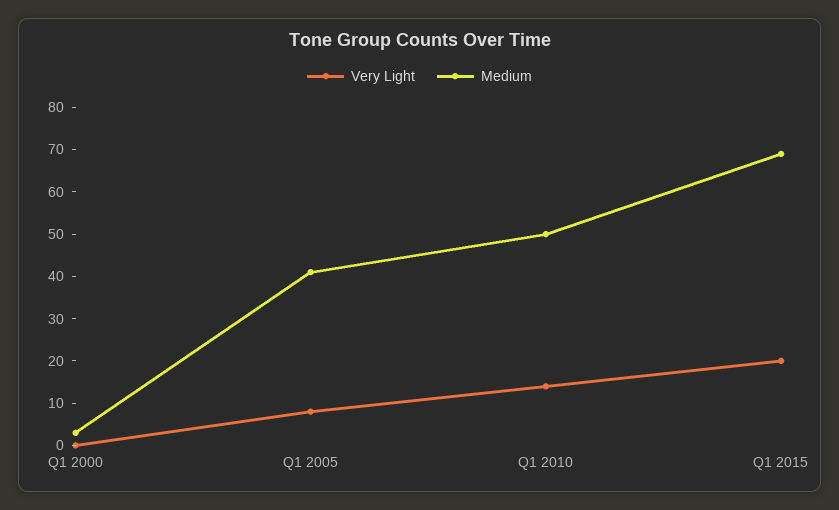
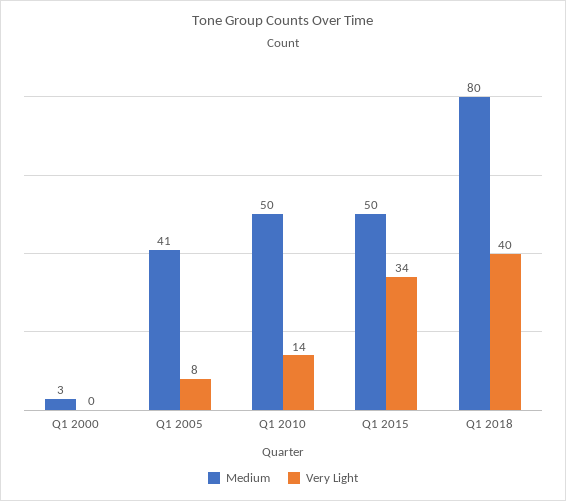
Very Light, Q1 2015: 20 -> 34
Medium, Q1 2015: 70 -> 50
Medium, Q1 2018: none -> 80
Very Light, Q1 2018: none -> 40

